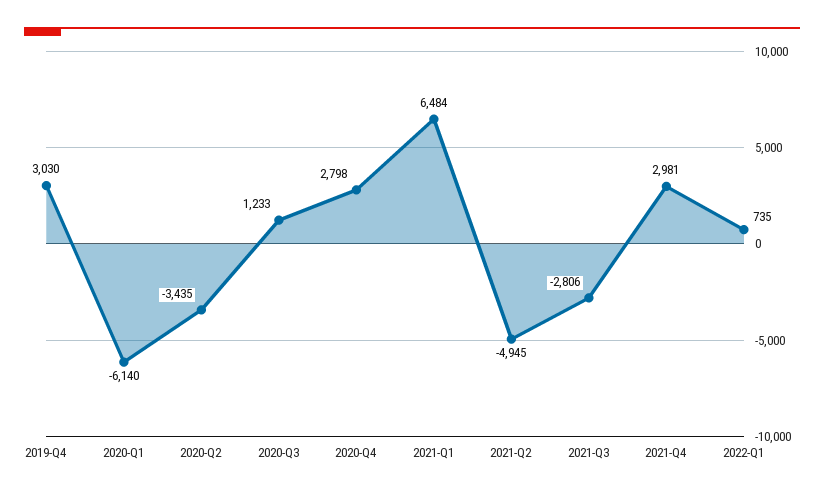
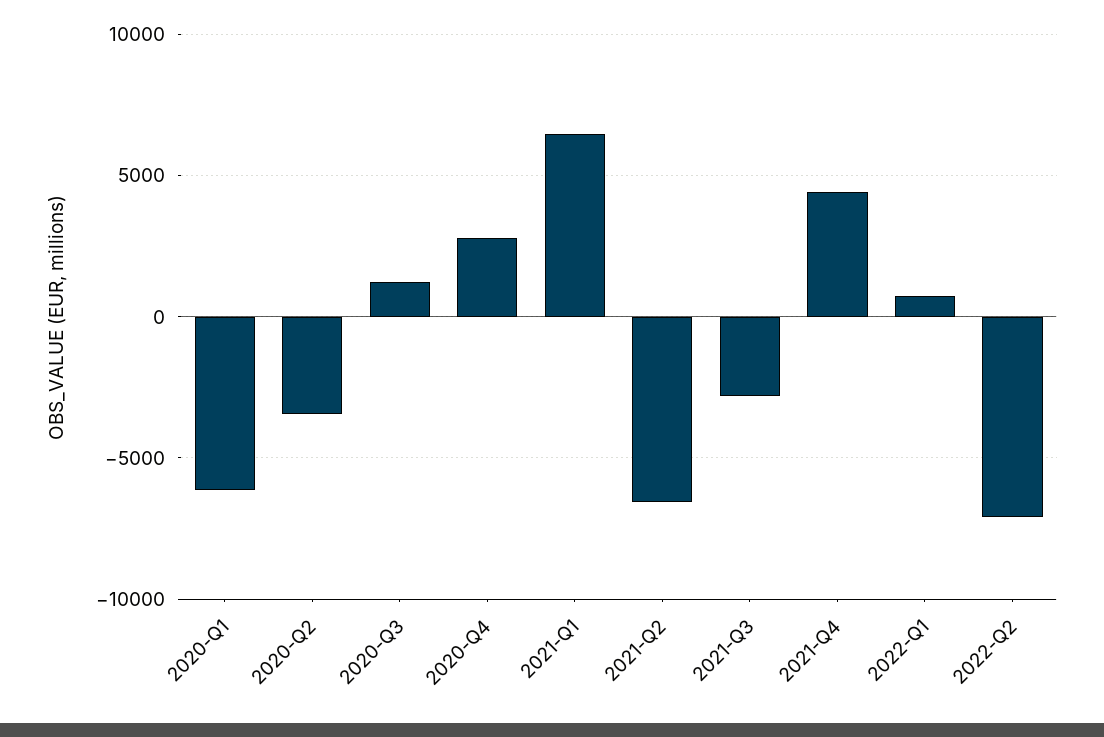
2019-Q4: 3030 -> none
2021-Q2: -4945 -> -6500
2021-Q4: 2981 -> 4500
2022-Q2: none -> -7000

